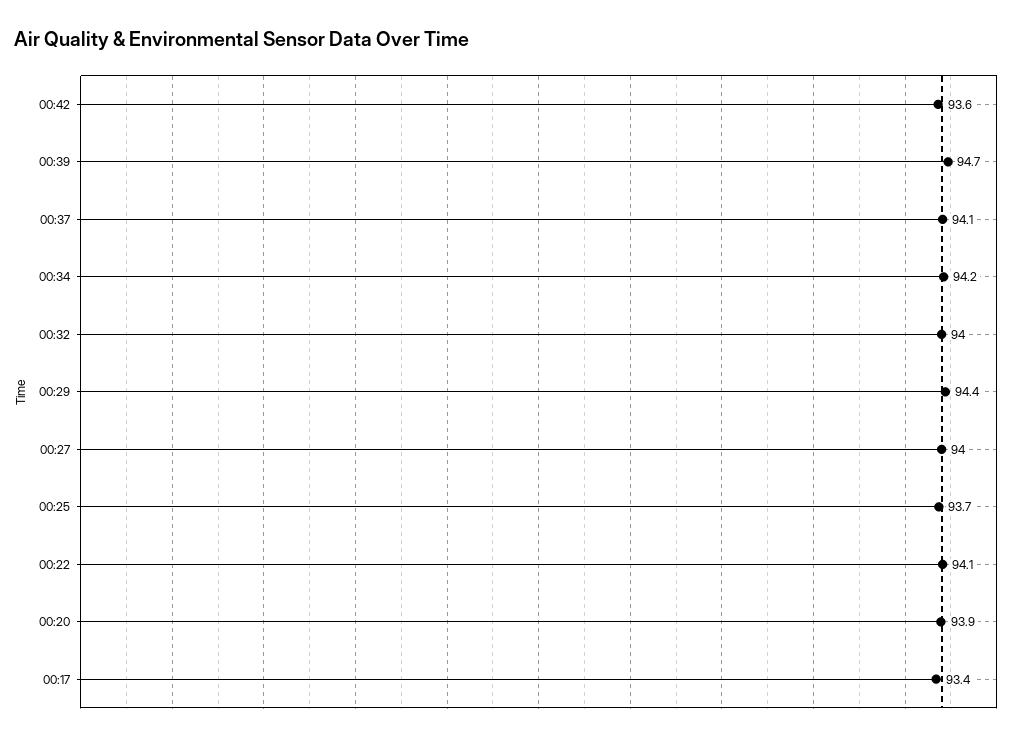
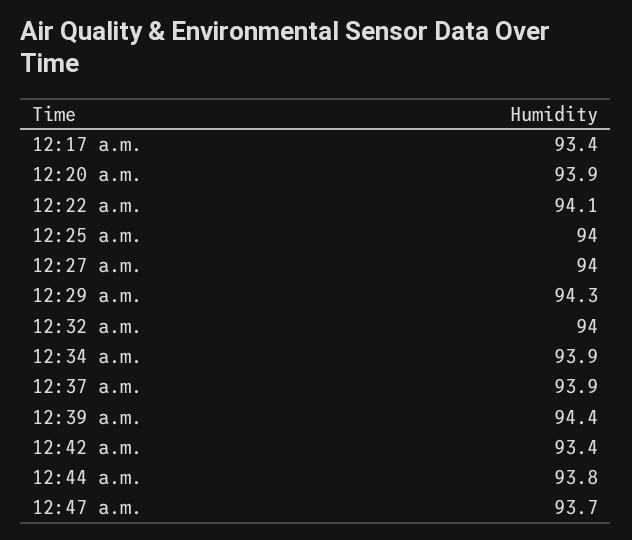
00:42: 93.6 -> 93.4
00:39: 94.7 -> 94.4
00:37: 94.1 -> 93.9
00:34: 94.2 -> 93.9
00:29: 94.4 -> 94.3
00:25: 93.7 -> 94
12:44 a.m.: none -> 93.8
12:47 a.m.: none -> 93.7

